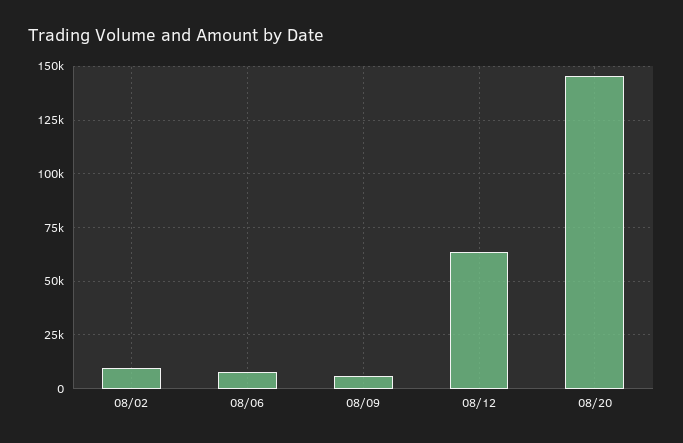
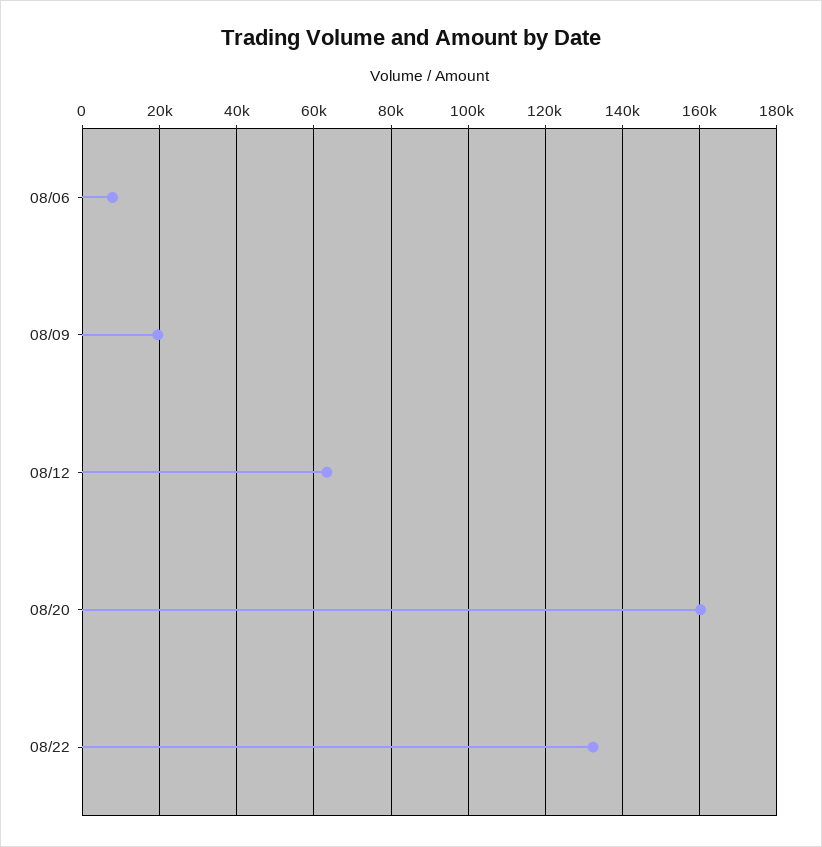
08/02: 10000 -> none
08/09: 5000 -> 20000
08/20: 145000 -> 160000
08/22: none -> 132000

